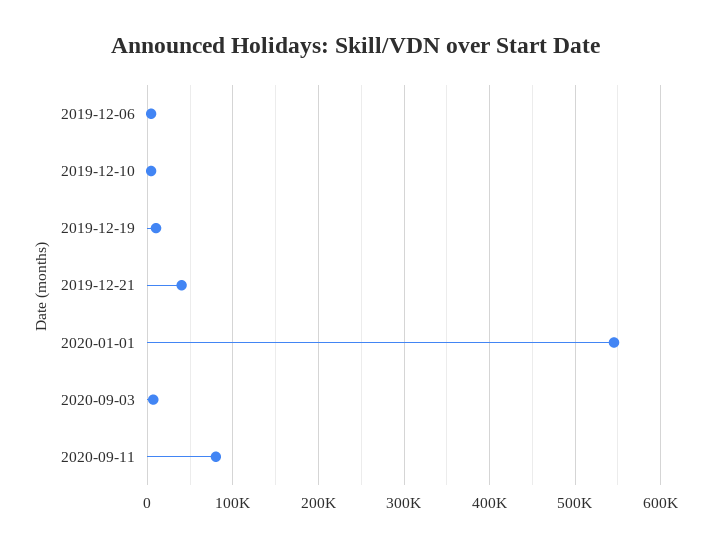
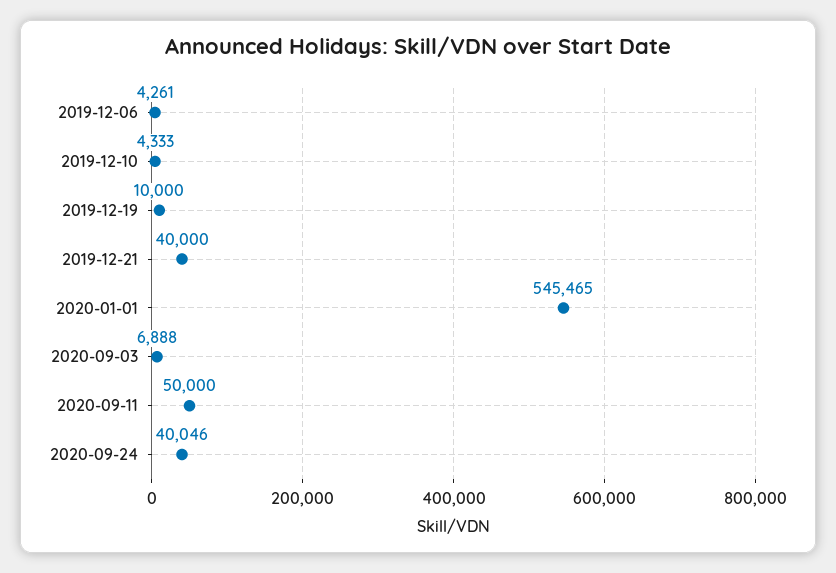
2020-09-11: 80000 -> 50000
2020-09-24: none -> 40046

